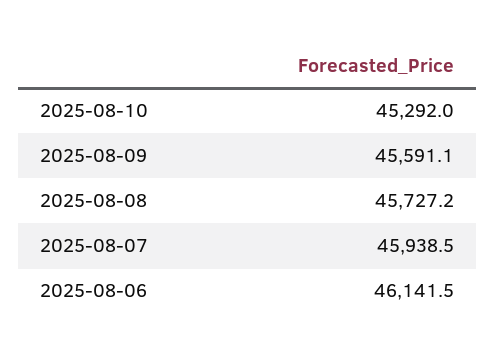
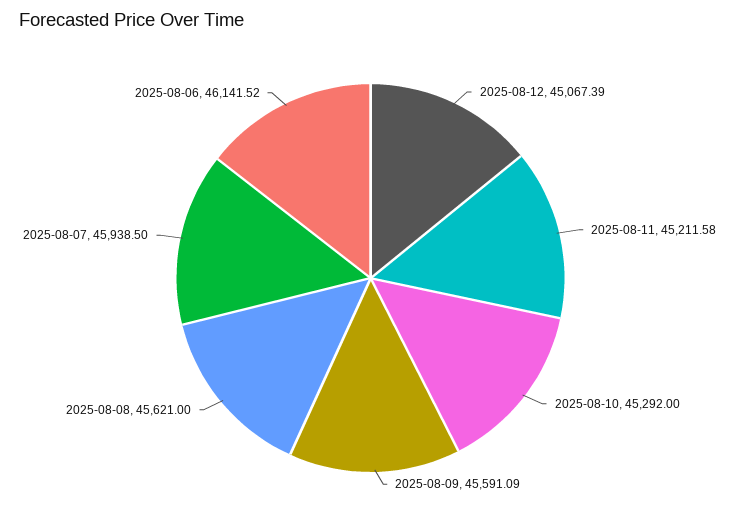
2025-08-08: 45727.2 -> 45621
2025-08-12: none -> 45067.39
2025-08-11: none -> 45211.58

